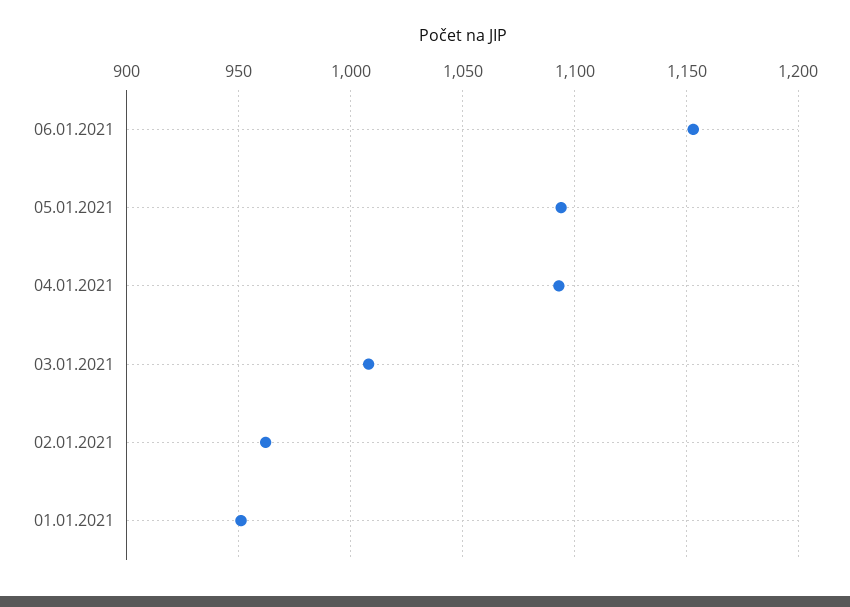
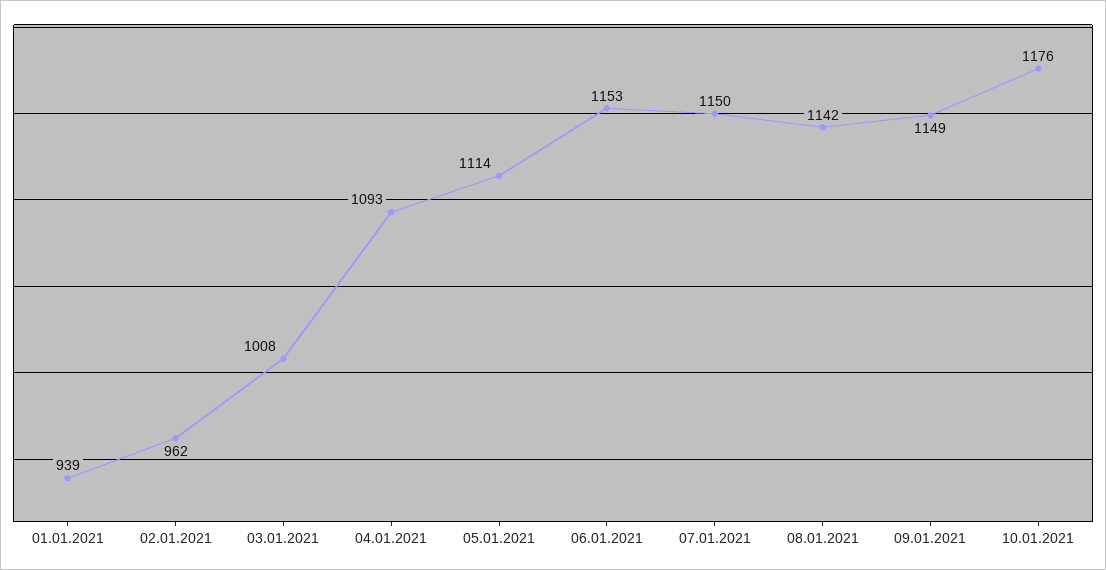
05.01.2021: 1095 -> 1114
01.01.2021: 950 -> 939
07.01.2021: none -> 1150
08.01.2021: none -> 1142
09.01.2021: none -> 1149
10.01.2021: none -> 1176

